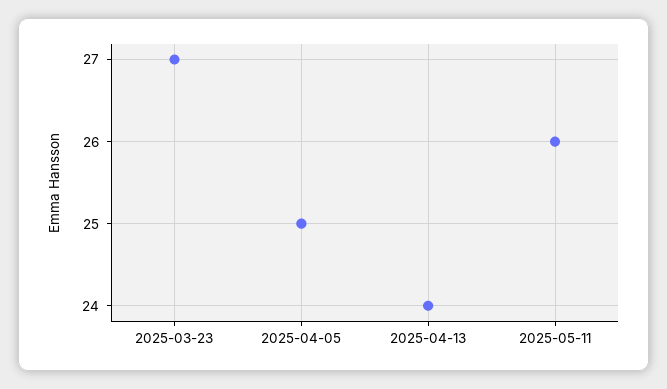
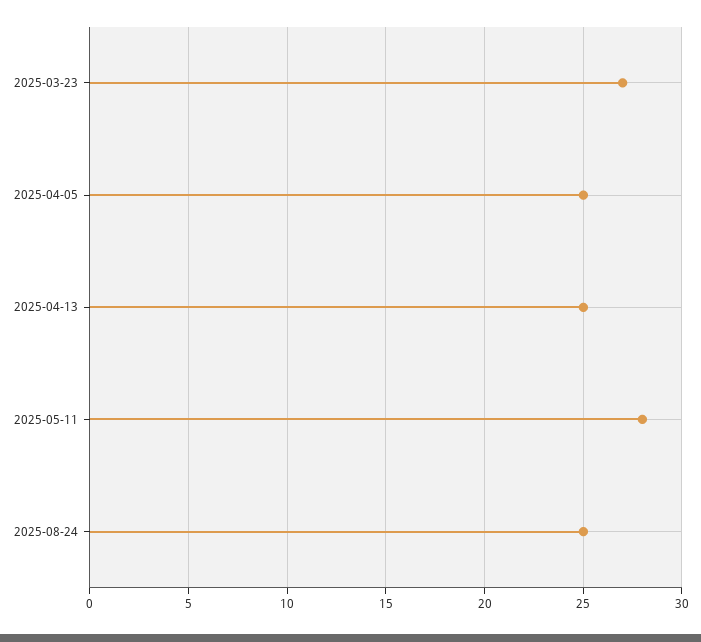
2025-04-13: 24 -> 25
2025-05-11: 26 -> 28
2025-08-24: none -> 25

